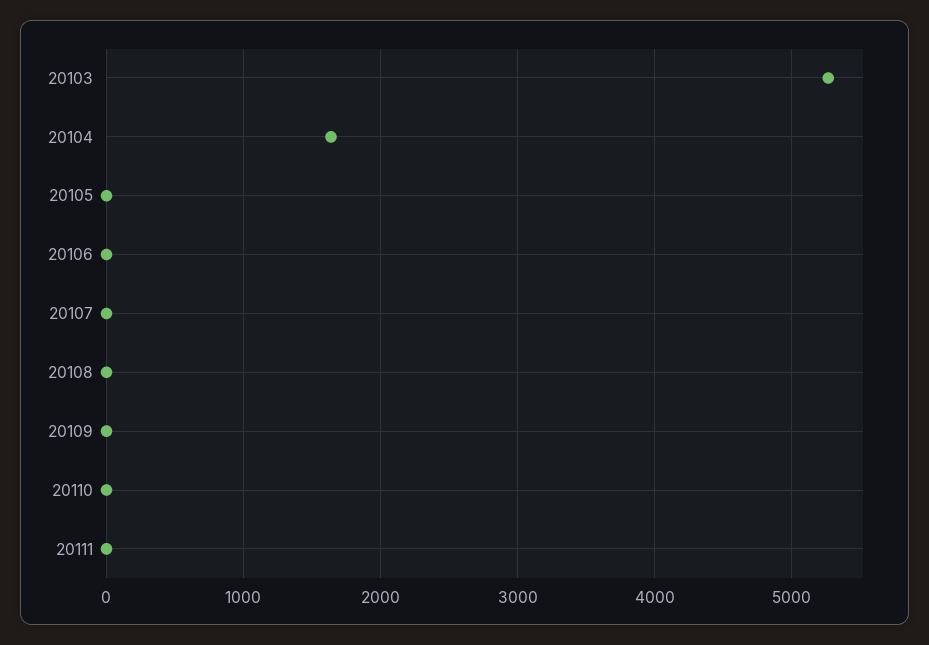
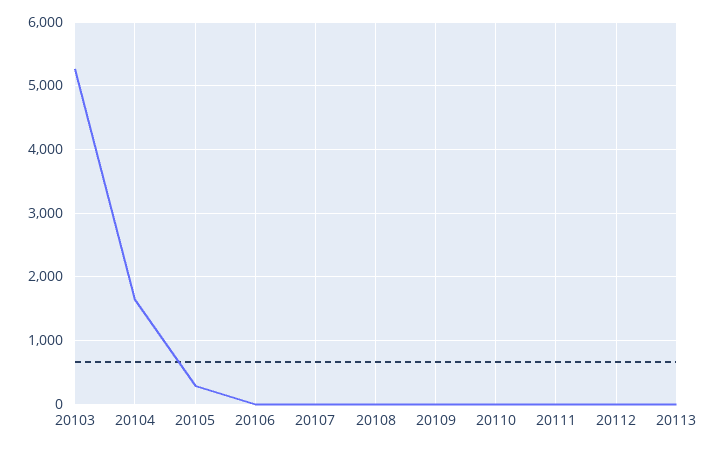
20105: 0 -> 300
20112: none -> 0
20113: none -> 0

